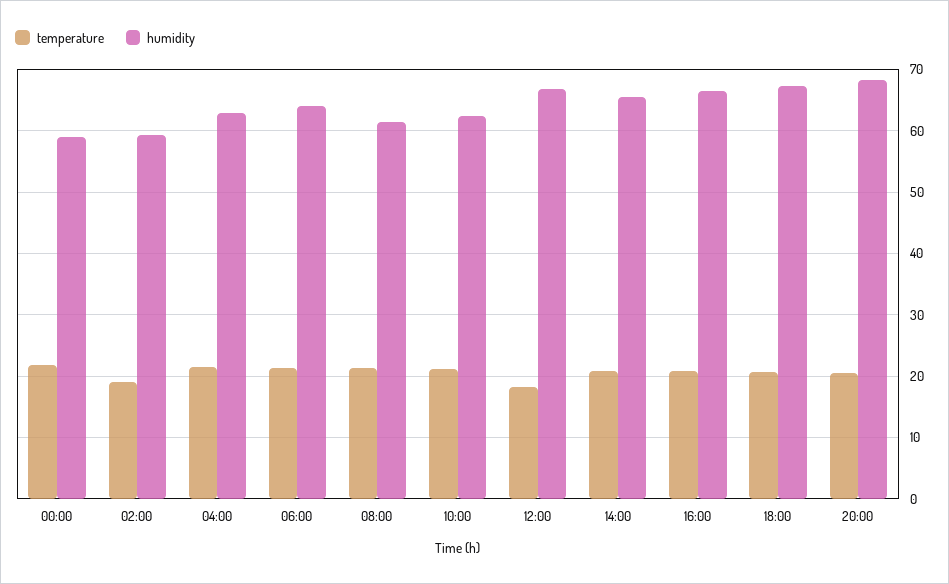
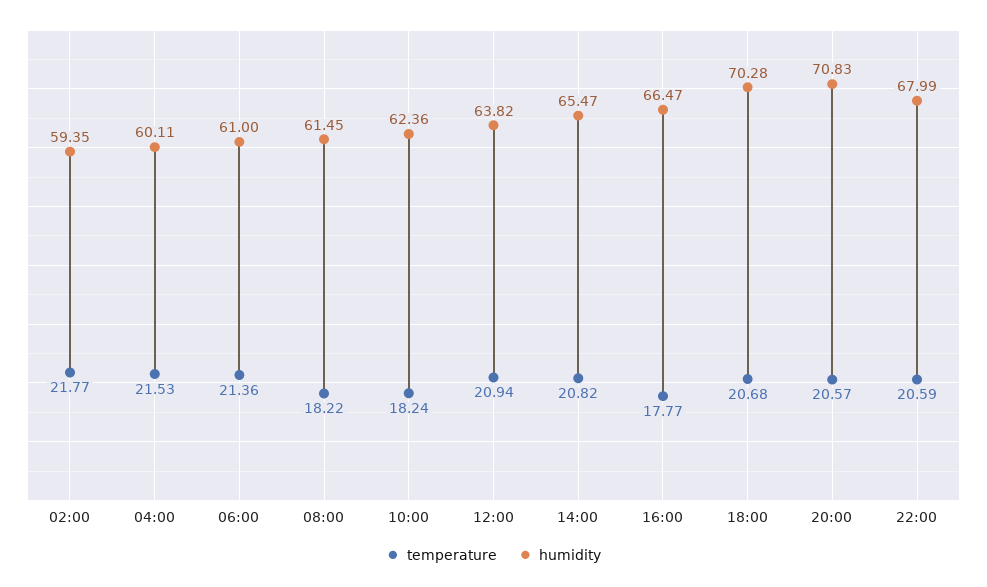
temperature, 00:00: 22 -> none
humidity, 00:00: 59 -> none
temperature, 02:00: 19 -> 21.77
humidity, 04:00: 63 -> 60.11
humidity, 06:00: 64 -> 61
temperature, 08:00: 21 -> 18.22
temperature, 10:00: 21 -> 18.24
temperature, 12:00: 18 -> 20.94
humidity, 12:00: 67 -> 63.82
temperature, 16:00: 21 -> 17.77
humidity, 18:00: 67 -> 70.28
humidity, 20:00: 68 -> 70.83
temperature, 22:00: none -> 20.59
humidity, 22:00: none -> 67.99

